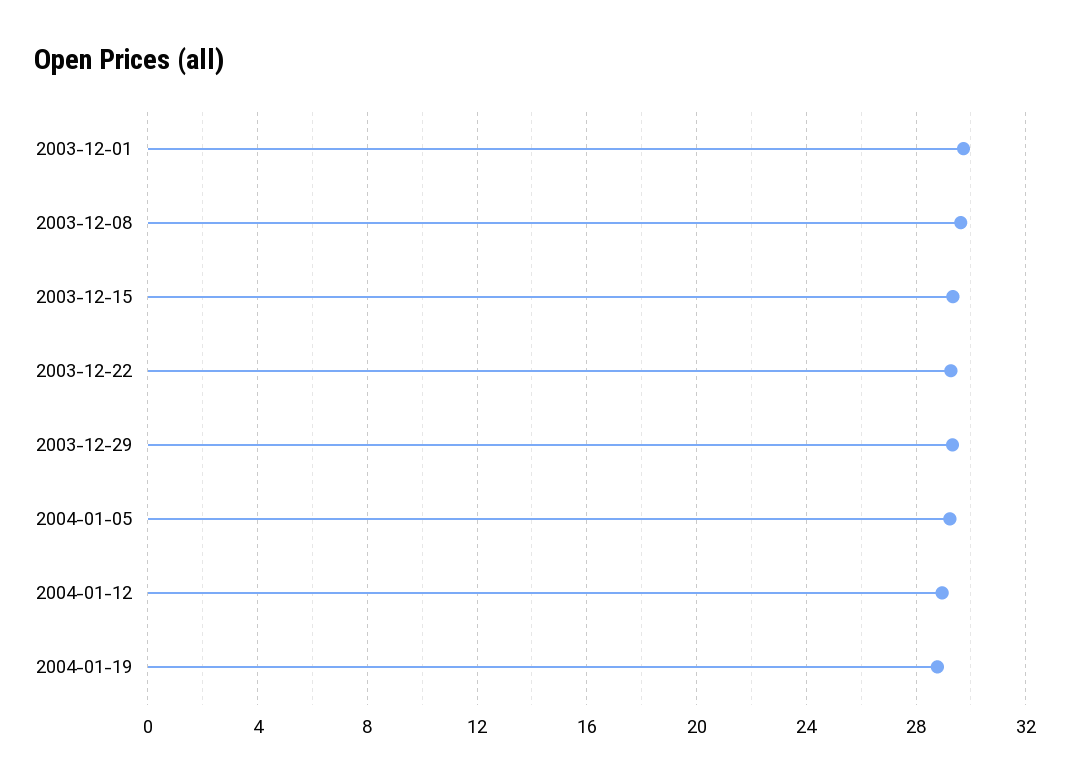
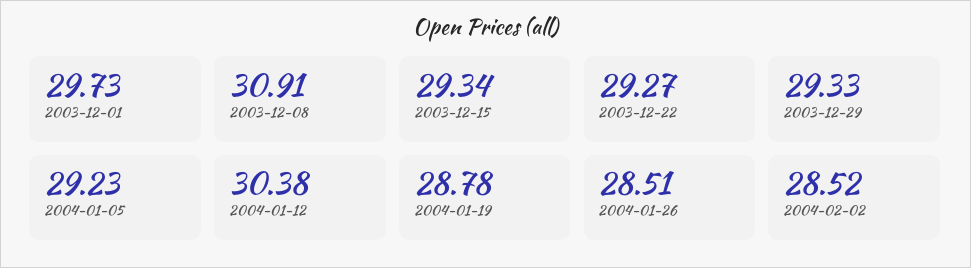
2003-12-08: 29.5 -> 30.91
2004-01-12: 29 -> 30.38
2004-01-26: none -> 28.51
2004-02-02: none -> 28.52

